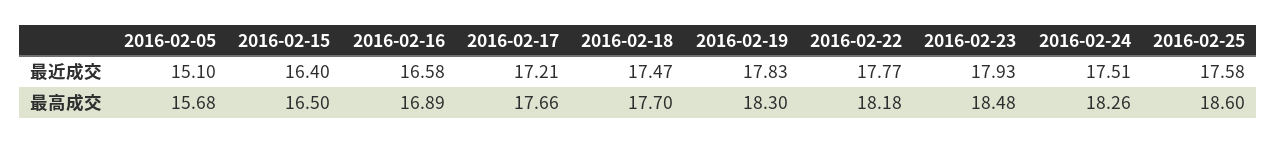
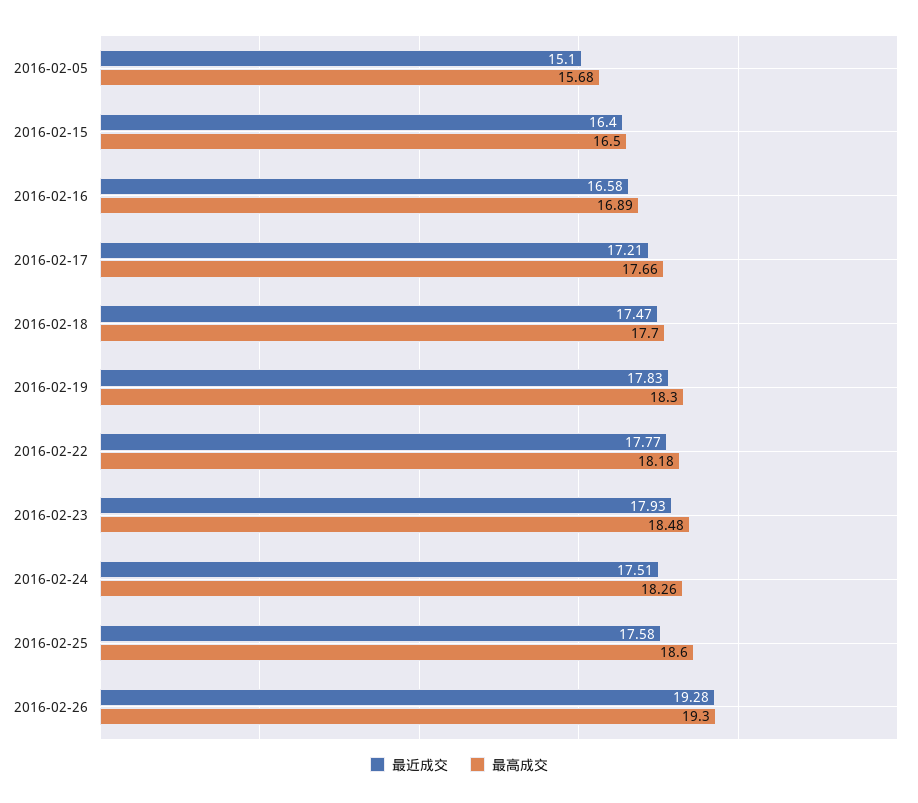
最近成交, 2016-02-26: none -> 19.28
最高成交, 2016-02-26: none -> 19.3

